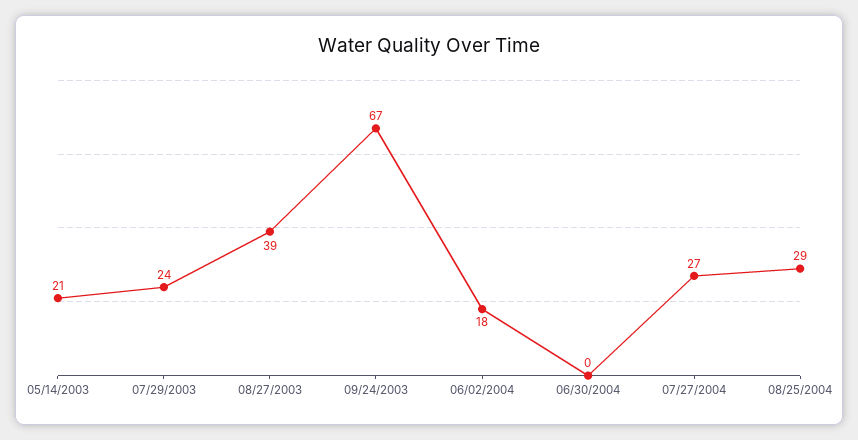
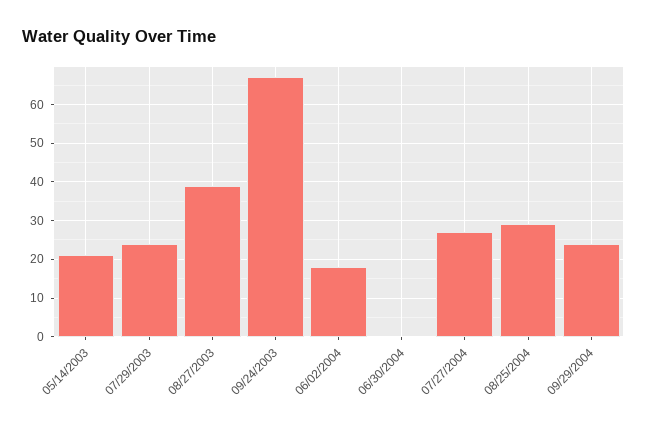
09/29/2004: none -> 25

